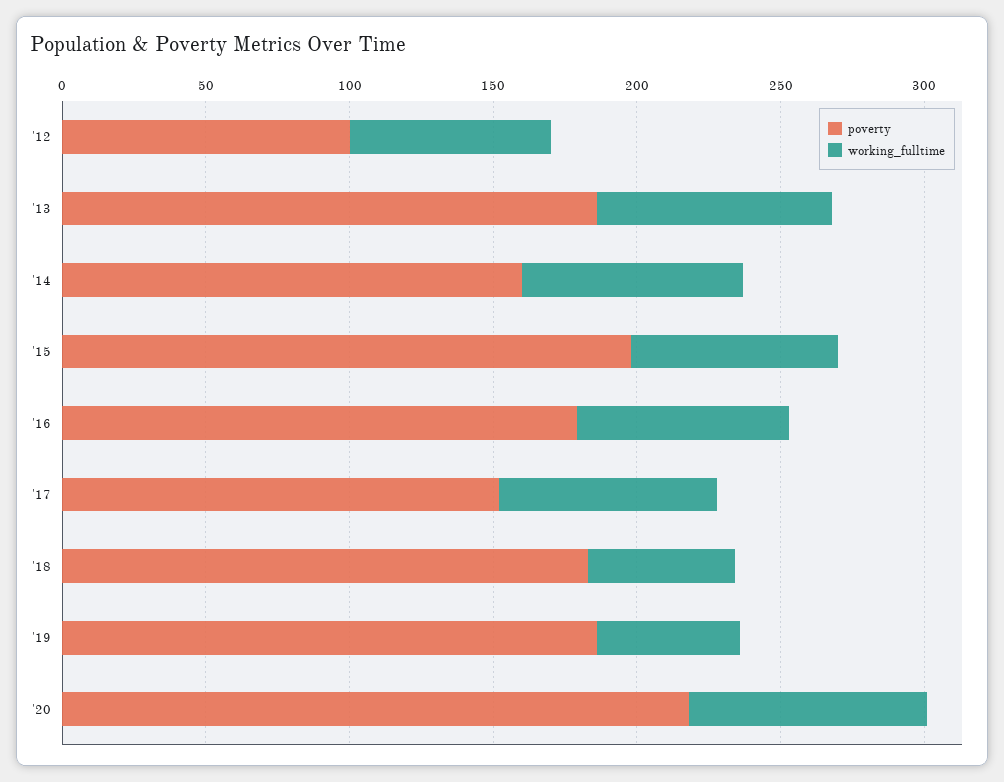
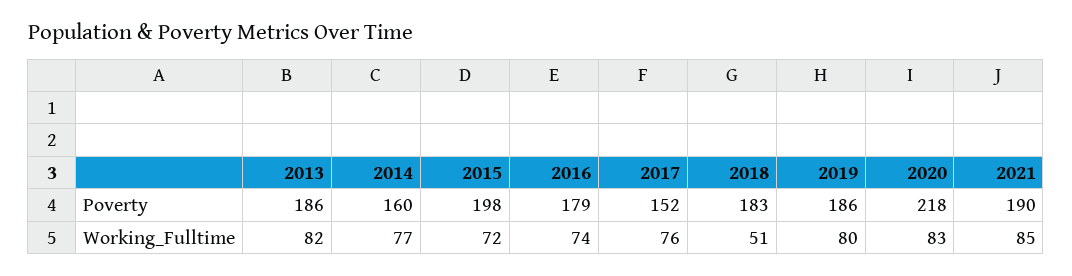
poverty, '12: 100 -> none
working_fulltime, '12: 70 -> none
working_fulltime, '19: 50 -> 80
poverty, 2021: none -> 190
working_fulltime, 2021: none -> 85

